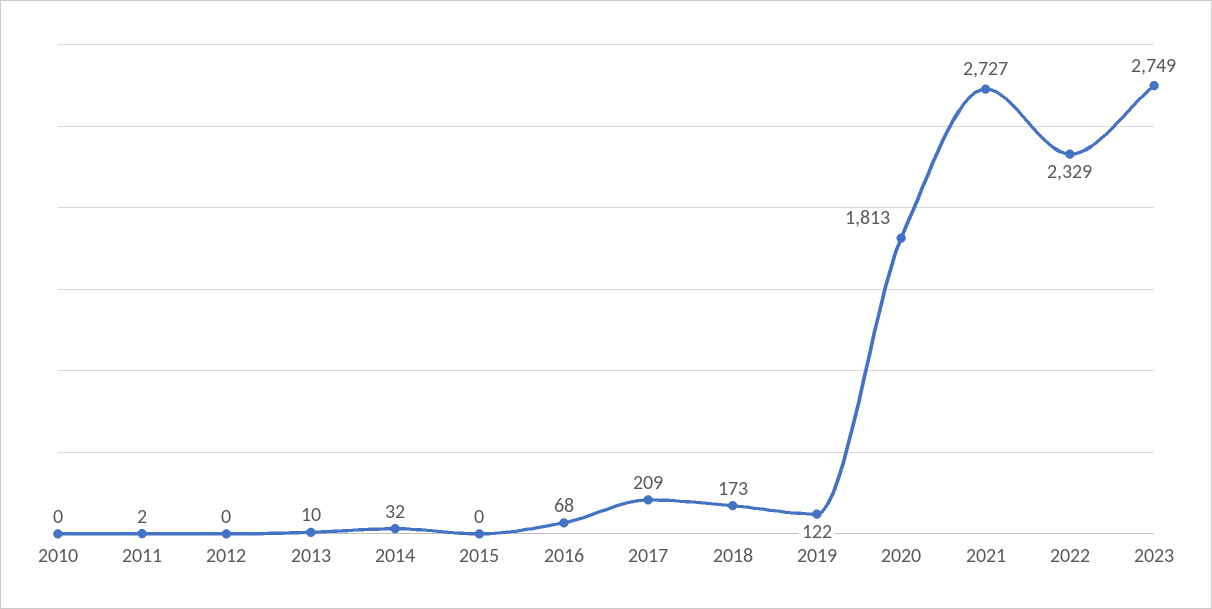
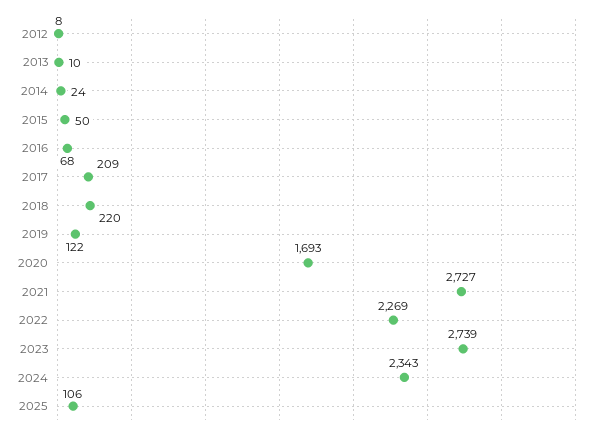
2010: 0 -> none
2011: 2 -> none
2012: 0 -> 8
2014: 32 -> 24
2015: 0 -> 50
2018: 173 -> 220
2020: 1813 -> 1693
2022: 2329 -> 2269
2023: 2749 -> 2739
2024: none -> 2343
2025: none -> 106

